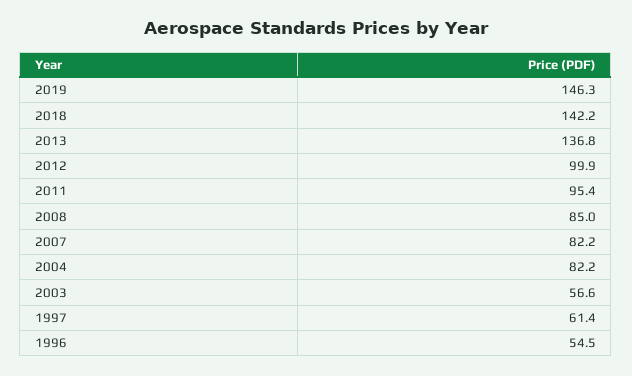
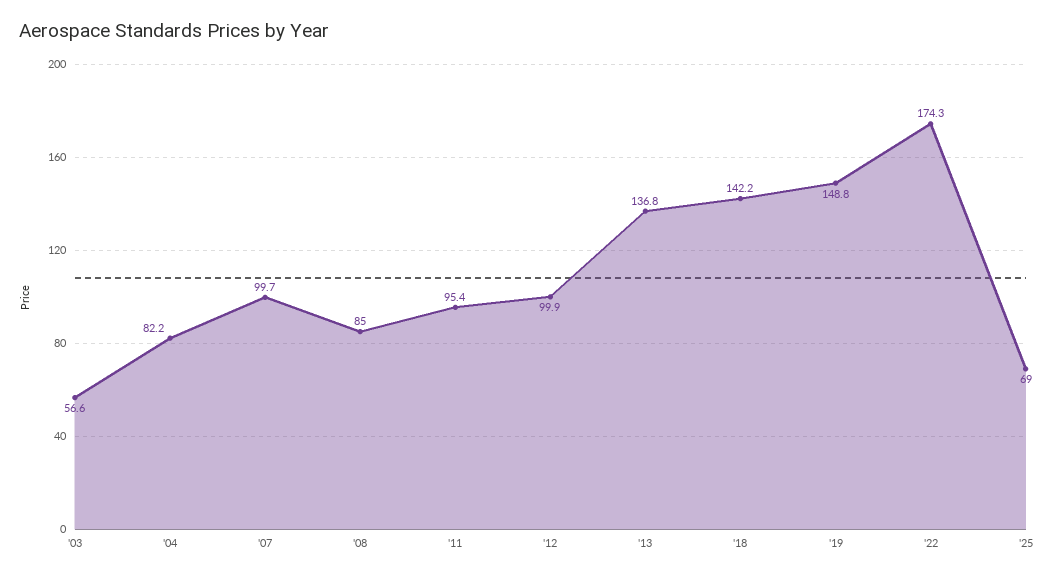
2019: 146.3 -> 148.8
2007: 82.2 -> 99.7
1997: 61.4 -> none
1996: 54.5 -> none
'22: none -> 174.3
'25: none -> 69

